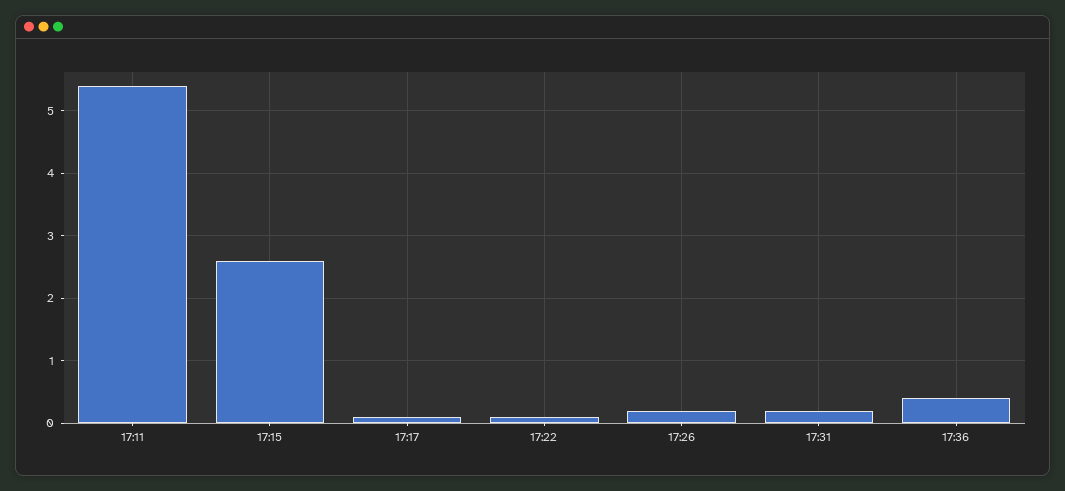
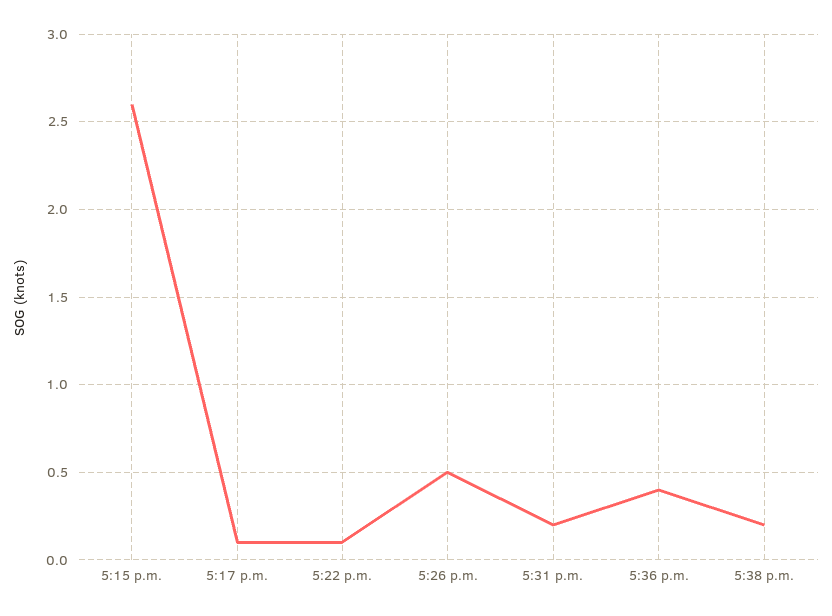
17:11: 5.4 -> none
17:26: 0.2 -> 0.5
5:38 p.m.: none -> 0.2

